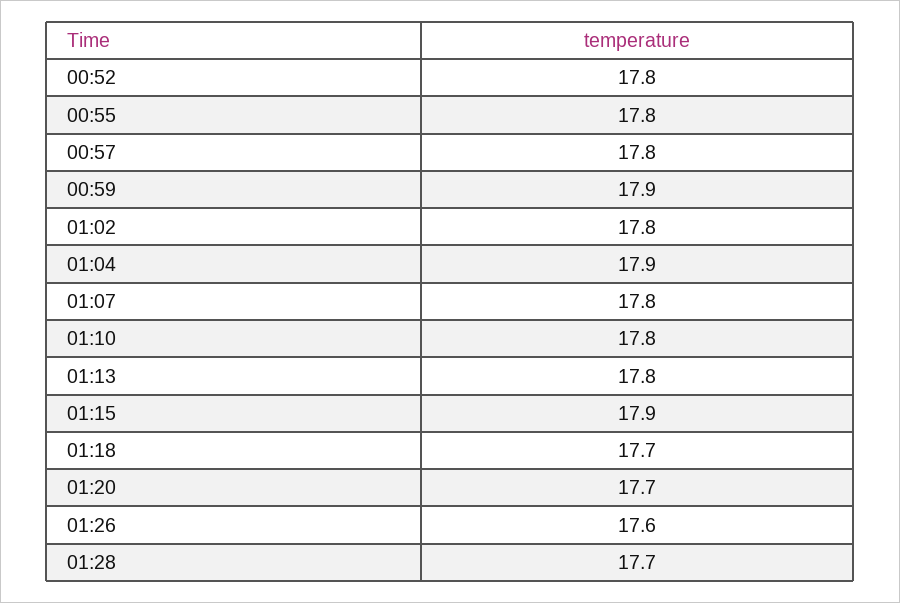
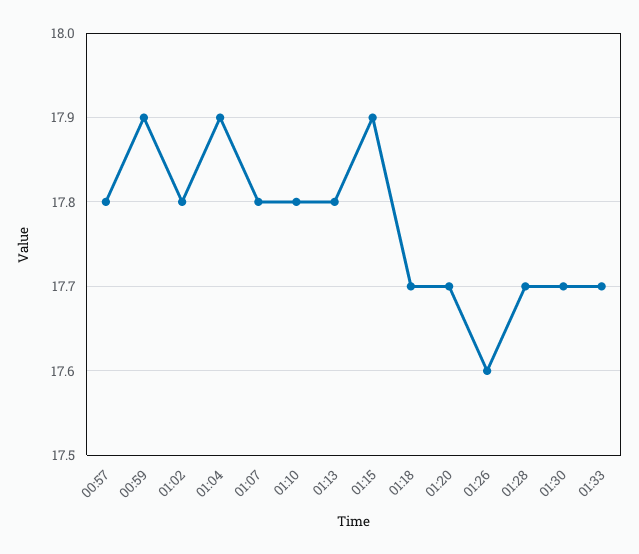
00:52: 17.8 -> none
00:55: 17.8 -> none
01:30: none -> 17.7
01:33: none -> 17.7

